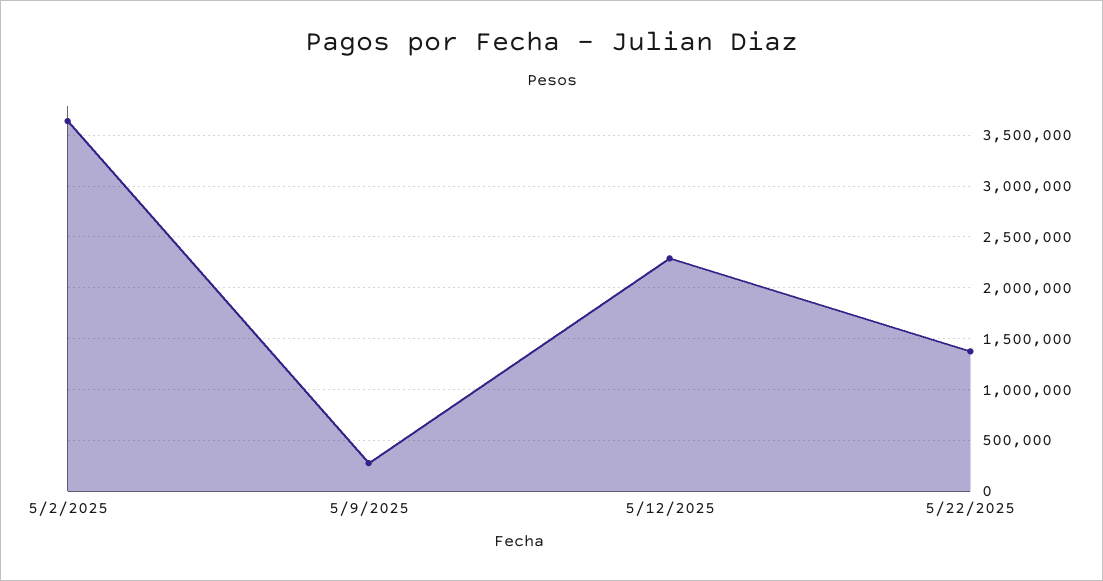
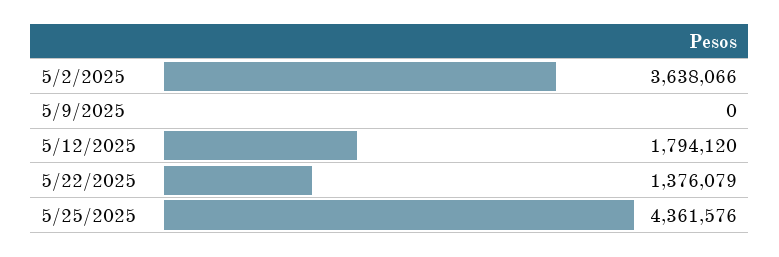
5/9/2025: 300000 -> 0
5/12/2025: 2300000 -> 1794120
5/25/2025: none -> 4361576

